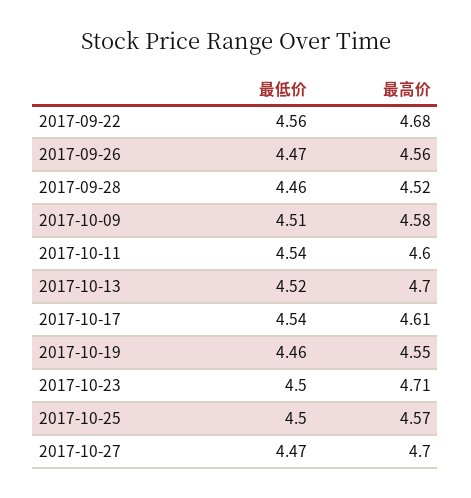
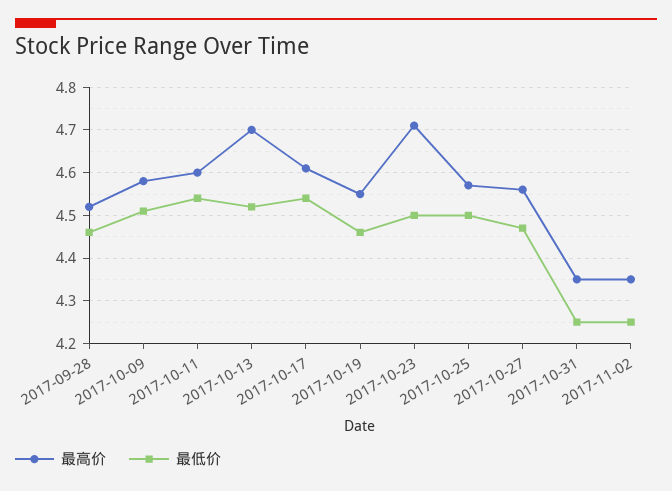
最低价, 2017-09-22: 4.56 -> none
最高价, 2017-09-22: 4.68 -> none
最低价, 2017-09-26: 4.47 -> none
最高价, 2017-09-26: 4.56 -> none
最高价, 2017-10-27: 4.7 -> 4.55
最高价, 2017-10-31: none -> 4.35
最低价, 2017-10-31: none -> 4.25
最高价, 2017-11-02: none -> 4.35
最低价, 2017-11-02: none -> 4.25

